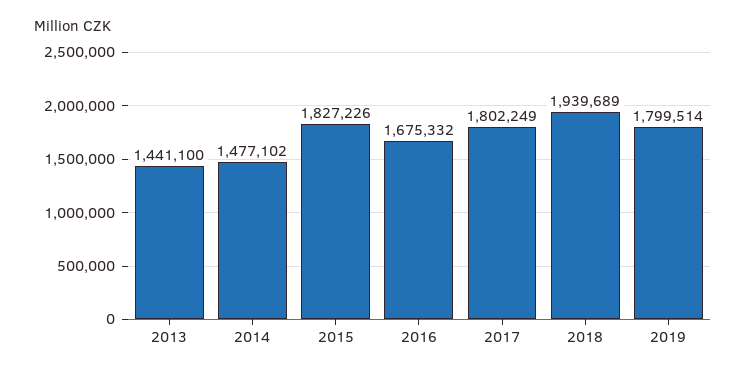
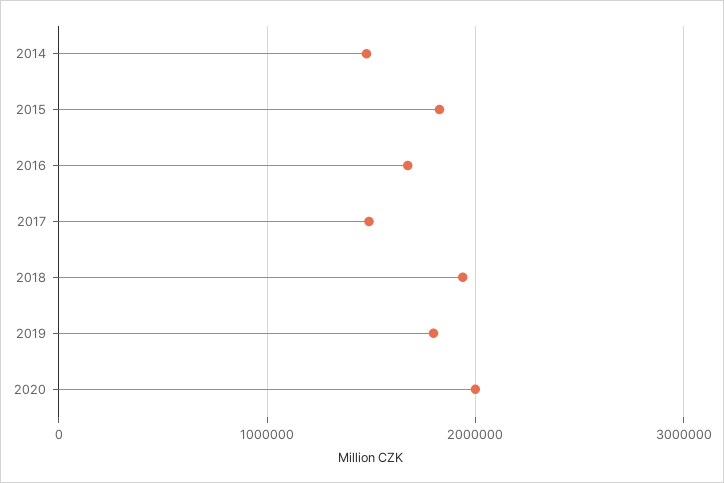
2013: 1441100 -> none
2017: 1802249 -> 1500000
2020: none -> 2000000

